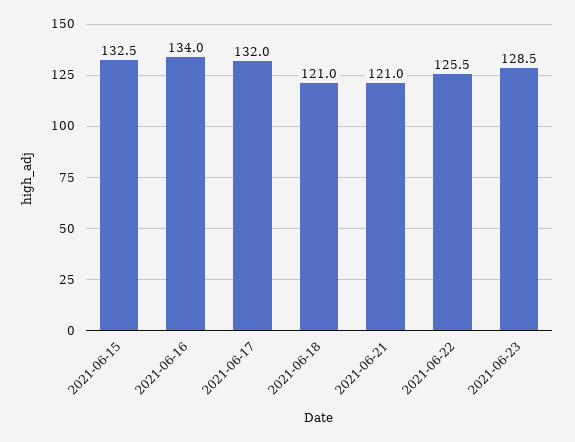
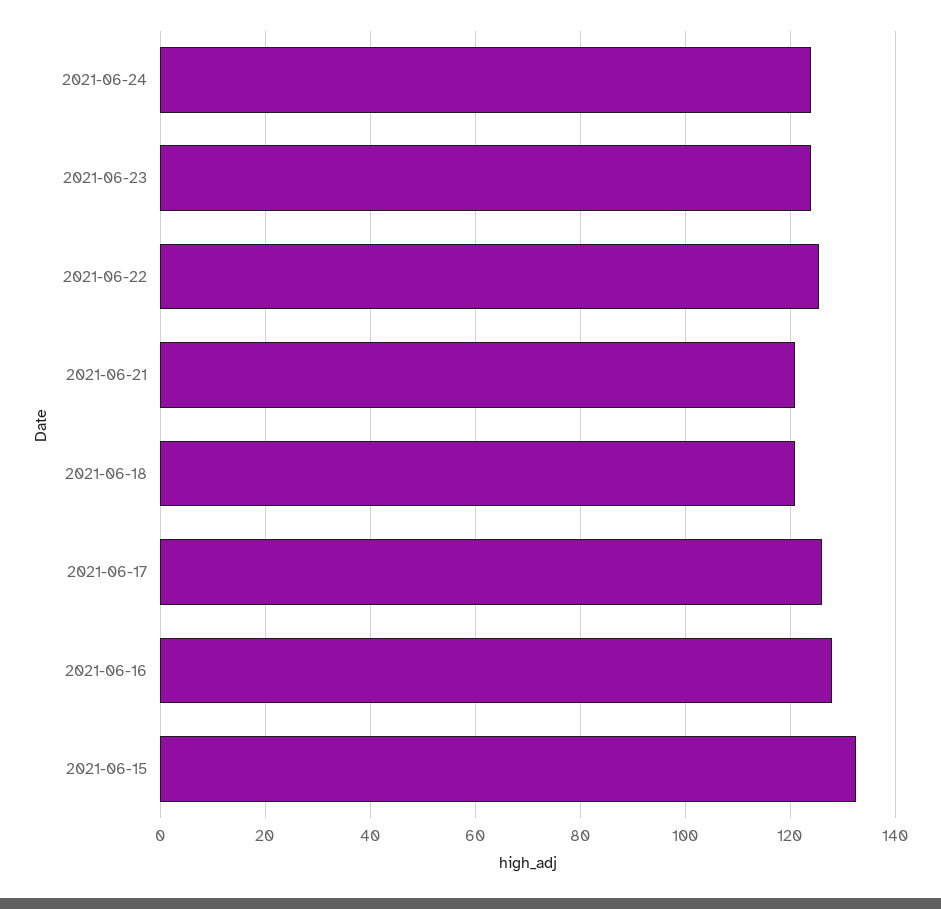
2021-06-16: 134 -> 128
2021-06-17: 132 -> 126
2021-06-23: 128.5 -> 124
2021-06-24: none -> 124

